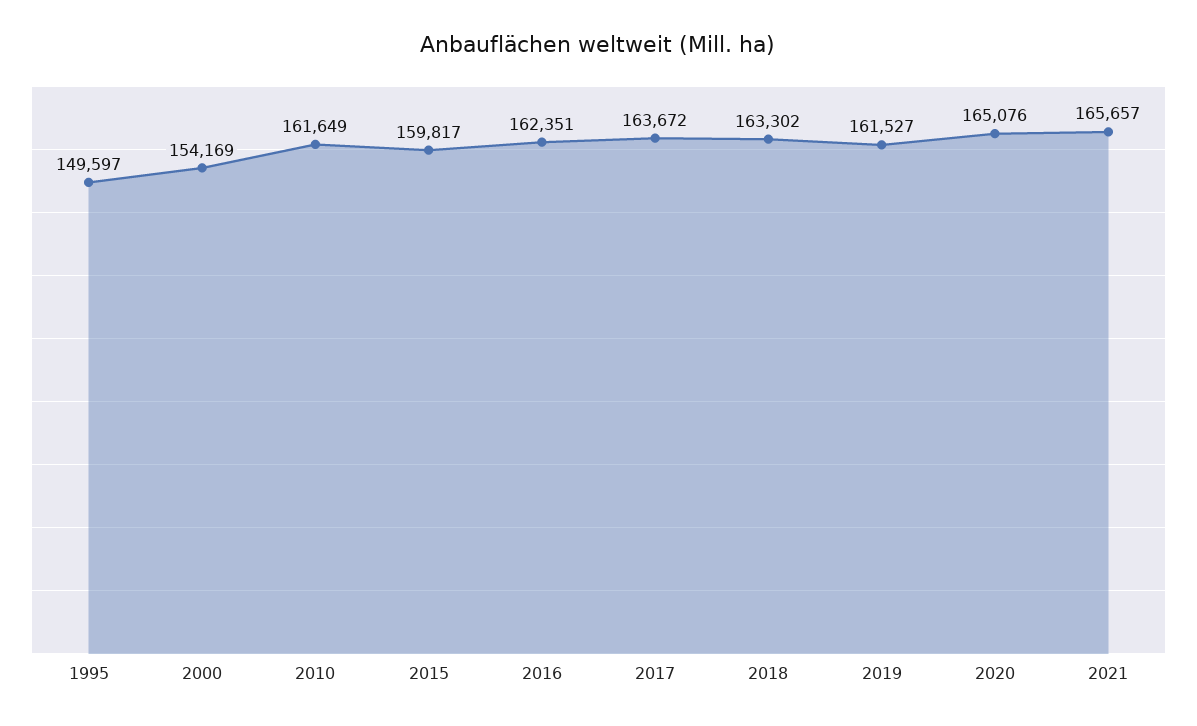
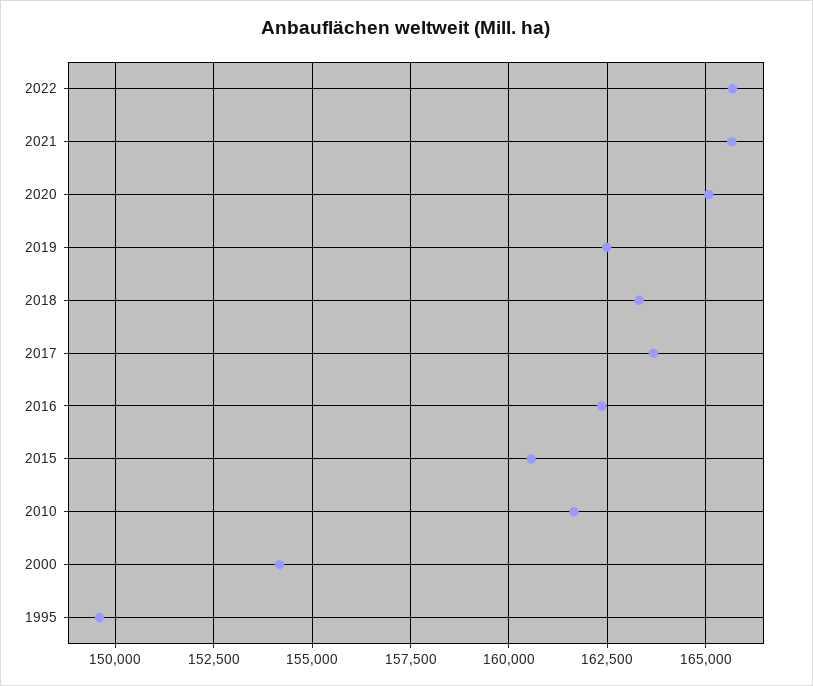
2015: 159817 -> 160500
2019: 161527 -> 162500
2022: none -> 165750

